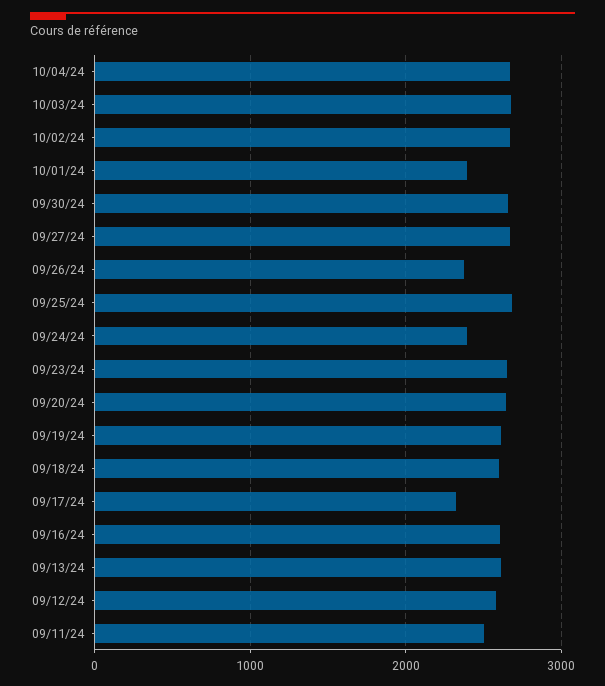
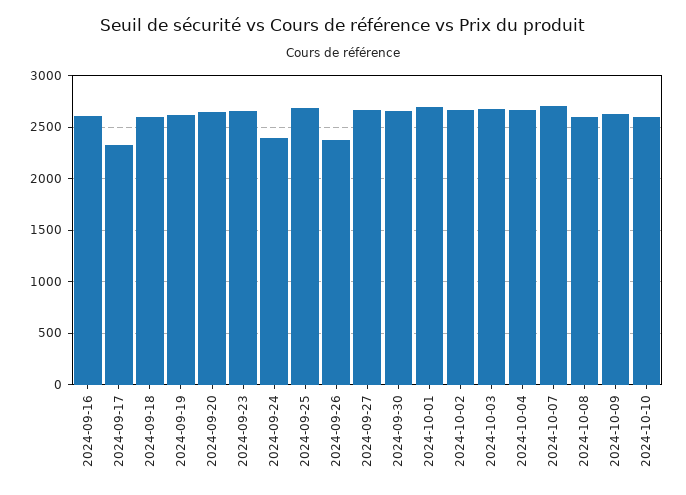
10/01/24: 2400 -> 2700
09/13/24: 2600 -> none
09/12/24: 2600 -> none
09/11/24: 2500 -> none
2024-10-07: none -> 2700
2024-10-08: none -> 2600
2024-10-09: none -> 2600
2024-10-10: none -> 2600

